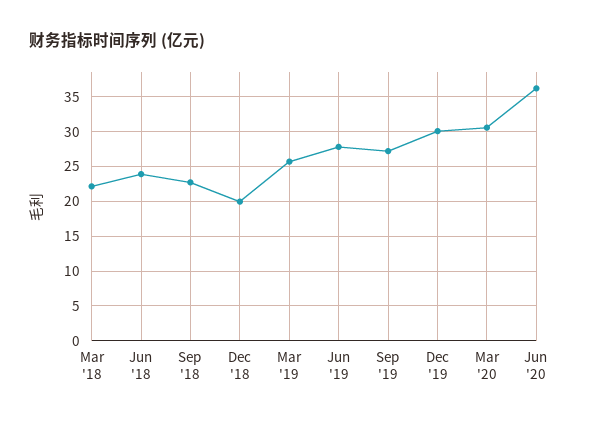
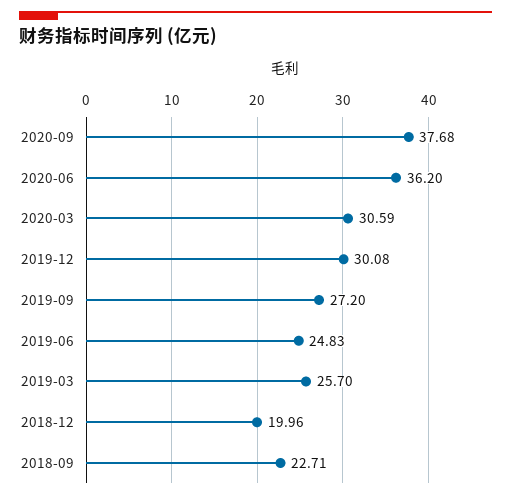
Mar '18: 22 -> none
Jun '18: 24 -> none
Jun '19: 28 -> 24.83
2020-09: none -> 37.68

